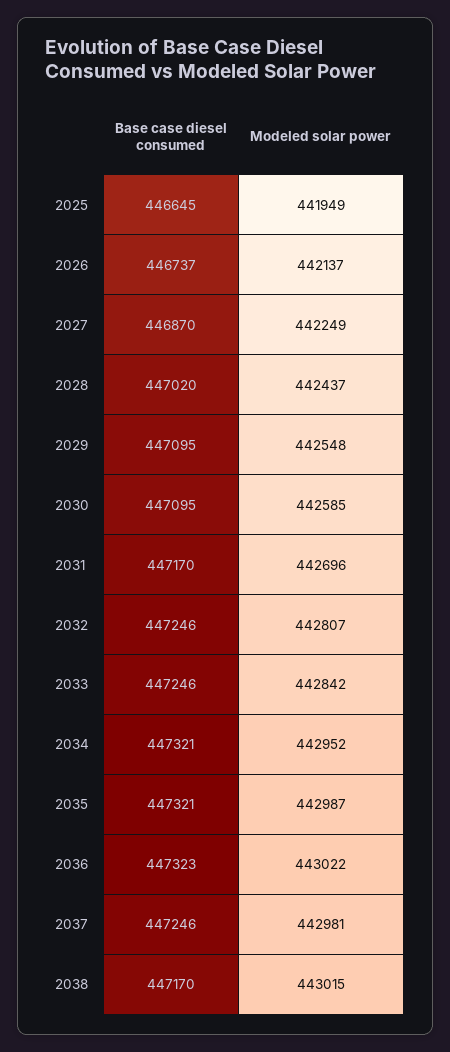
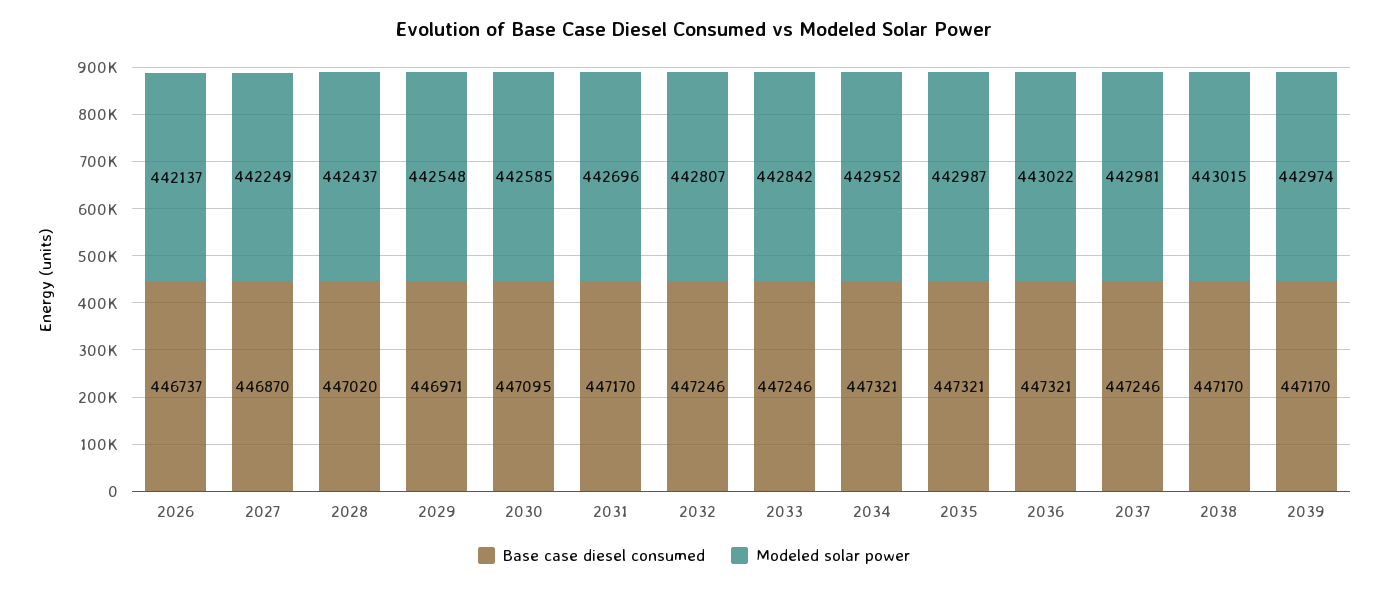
Base case diesel consumed, 2025: 446645 -> none
Modeled solar power, 2025: 441949 -> none
Base case diesel consumed, 2029: 447095 -> 446971
Base case diesel consumed, 2036: 447323 -> 447321
Base case diesel consumed, 2039: none -> 447170
Modeled solar power, 2039: none -> 442974

